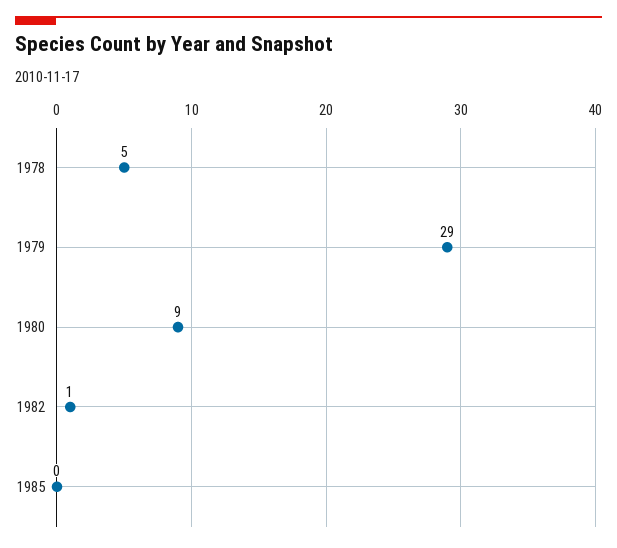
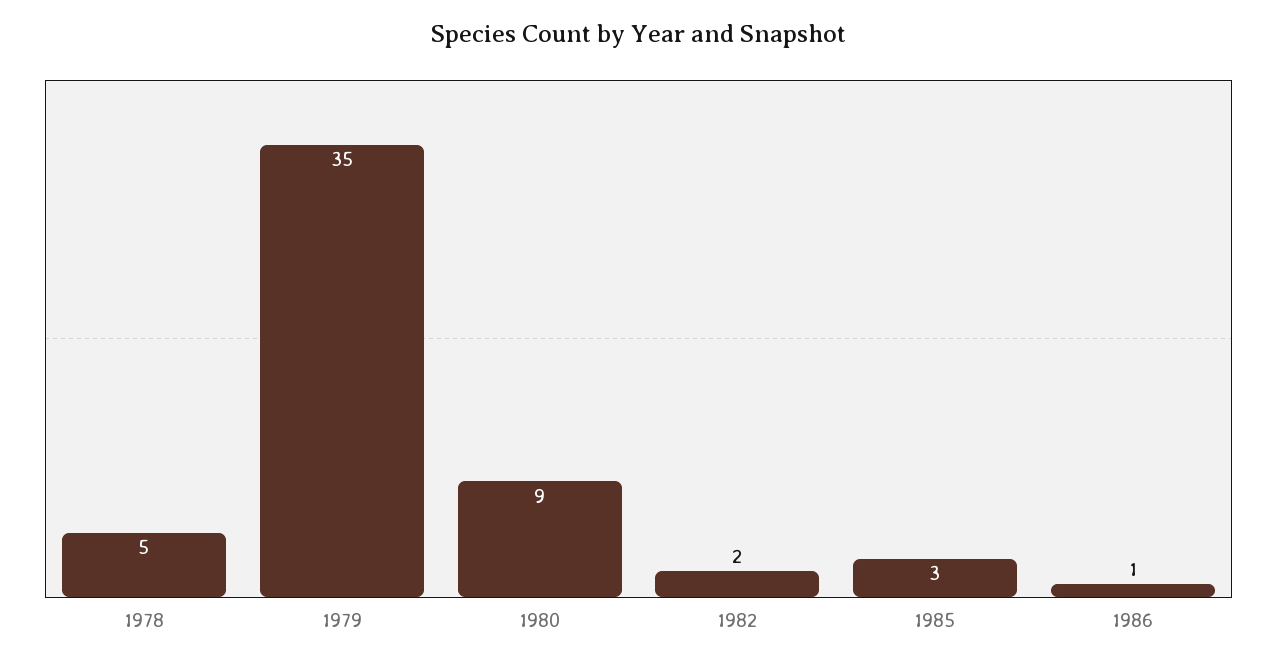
1979: 29 -> 35
1982: 1 -> 2
1985: 0 -> 3
1986: none -> 1

